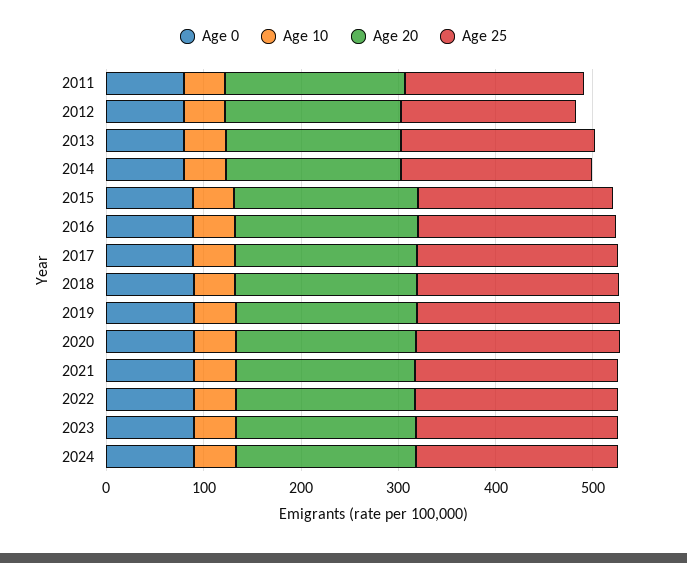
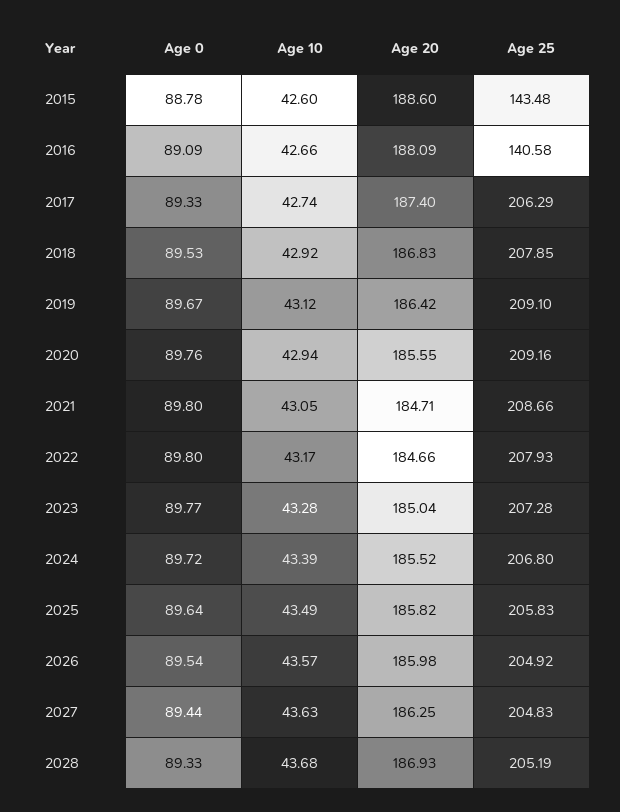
Age 0, 2011: 80 -> none
Age 10, 2011: 40 -> none
Age 20, 2011: 180 -> none
Age 25, 2011: 180 -> none
Age 0, 2012: 80 -> none
Age 10, 2012: 40 -> none
Age 20, 2012: 180 -> none
Age 25, 2012: 180 -> none
Age 0, 2013: 80 -> none
Age 10, 2013: 40 -> none
Age 20, 2013: 180 -> none
Age 25, 2013: 200 -> none
Age 0, 2014: 80 -> none
Age 10, 2014: 40 -> none
Age 20, 2014: 180 -> none
Age 25, 2014: 200 -> none
Age 25, 2015: 200 -> 143.48
Age 25, 2016: 200 -> 140.58
Age 0, 2025: none -> 89.64
Age 10, 2025: none -> 43.49
Age 20, 2025: none -> 185.82
Age 25, 2025: none -> 205.83
Age 0, 2026: none -> 89.54
Age 10, 2026: none -> 43.57
Age 20, 2026: none -> 185.98
Age 25, 2026: none -> 204.92
Age 0, 2027: none -> 89.44
Age 10, 2027: none -> 43.63
Age 20, 2027: none -> 186.25
Age 25, 2027: none -> 204.83
Age 0, 2028: none -> 89.33
Age 10, 2028: none -> 43.68
Age 20, 2028: none -> 186.93
Age 25, 2028: none -> 205.19

